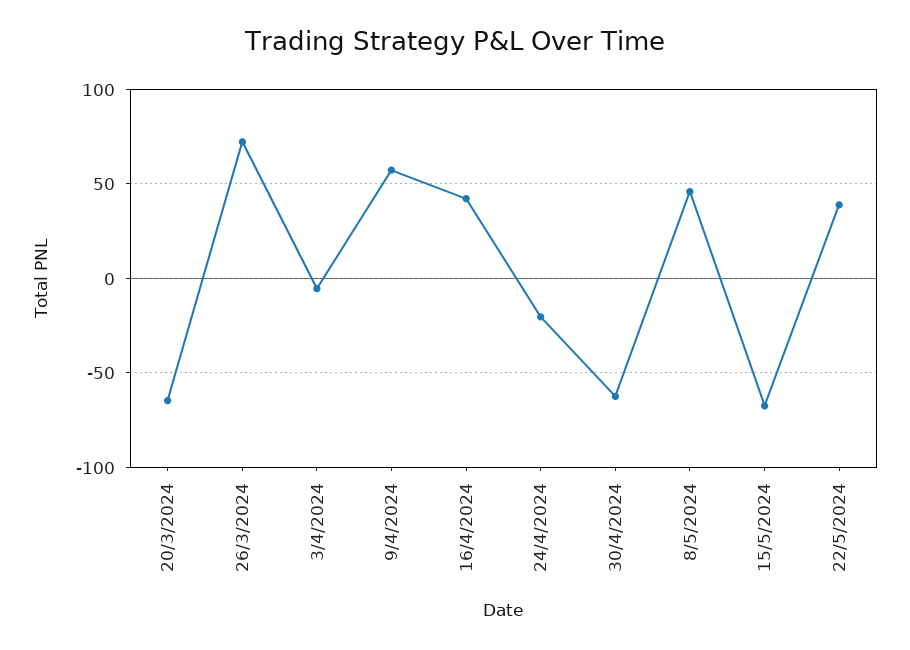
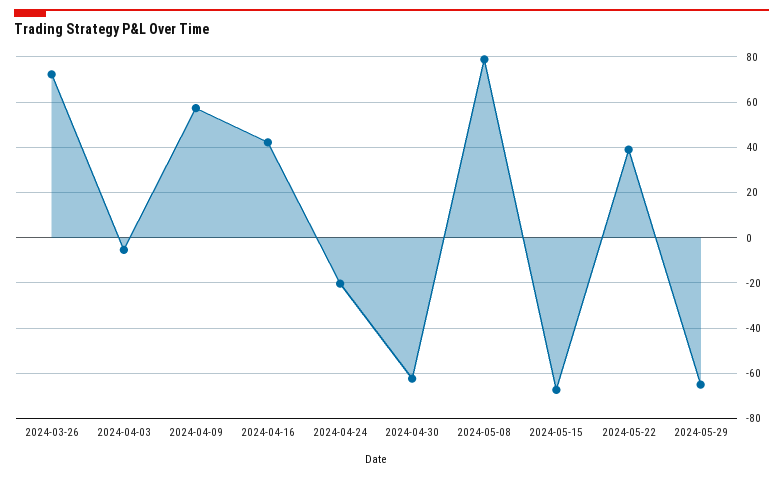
20/3/2024: -65 -> none
8/5/2024: 45 -> 80
2024-05-29: none -> -65

